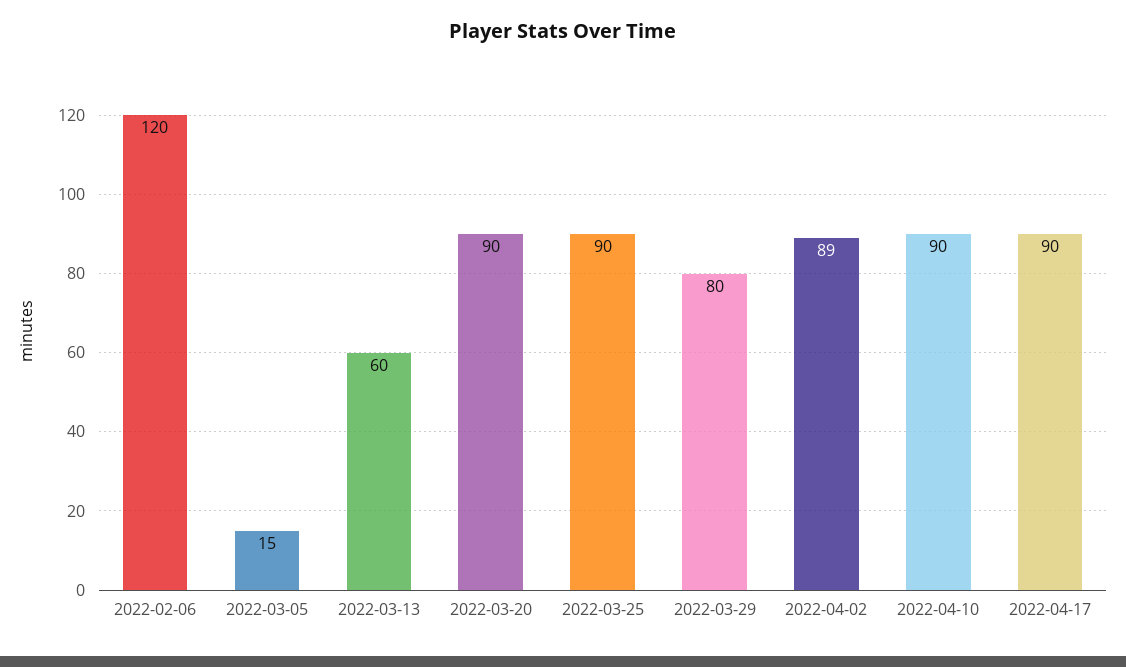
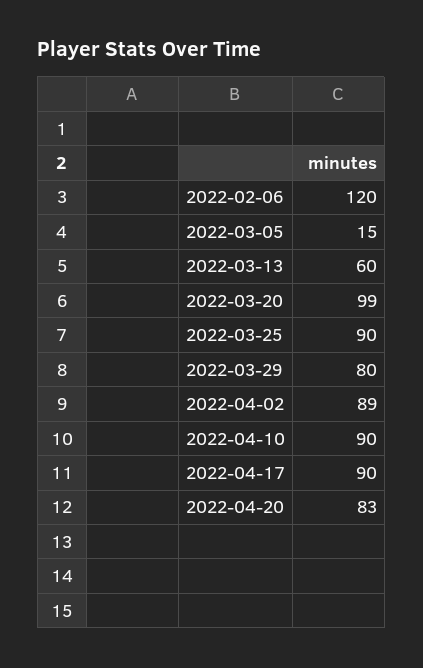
2022-03-20: 90 -> 99
2022-04-20: none -> 83

